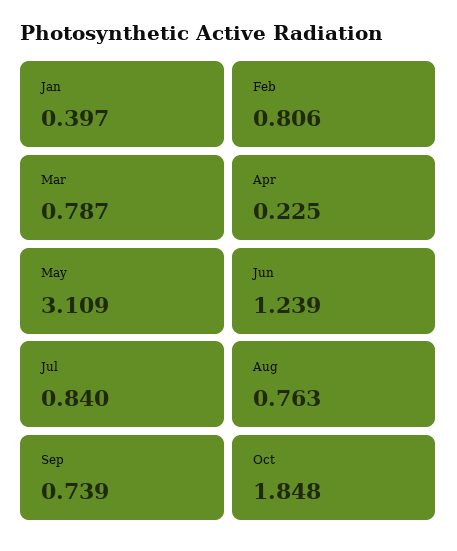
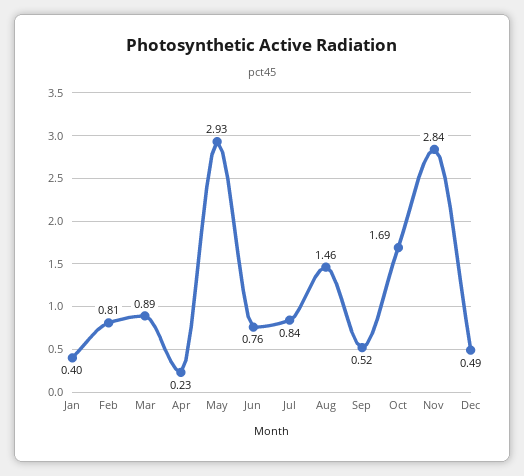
Mar: 0.787 -> 0.89
May: 3.109 -> 2.93
Jun: 1.239 -> 0.76
Aug: 0.763 -> 1.46
Sep: 0.739 -> 0.52
Oct: 1.848 -> 1.69
Nov: none -> 2.84
Dec: none -> 0.49

